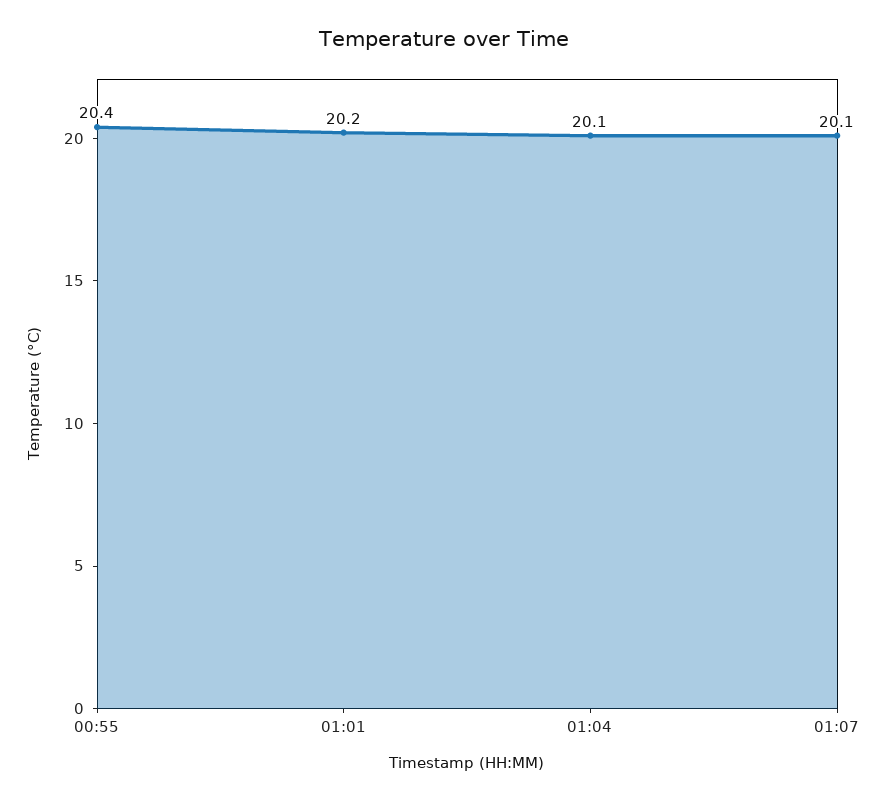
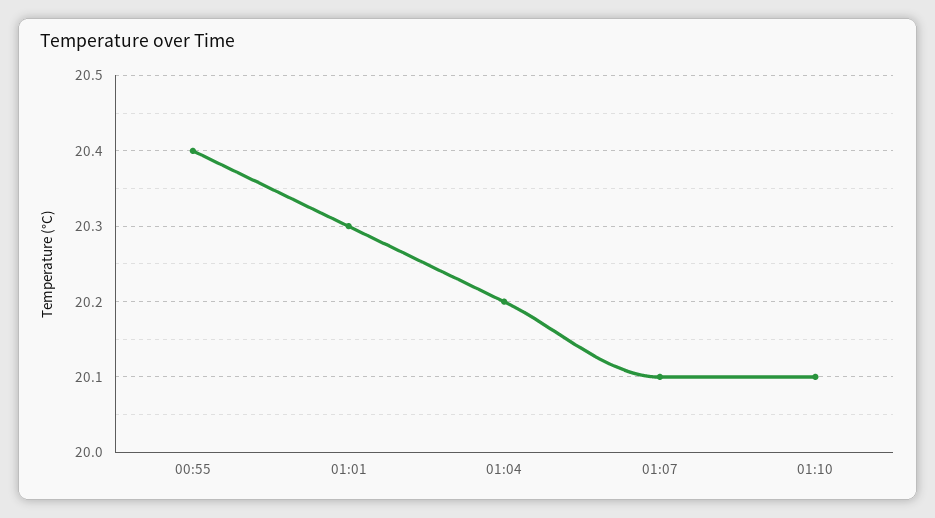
01:01: 20.2 -> 20.3
01:04: 20.1 -> 20.2
01:10: none -> 20.1

